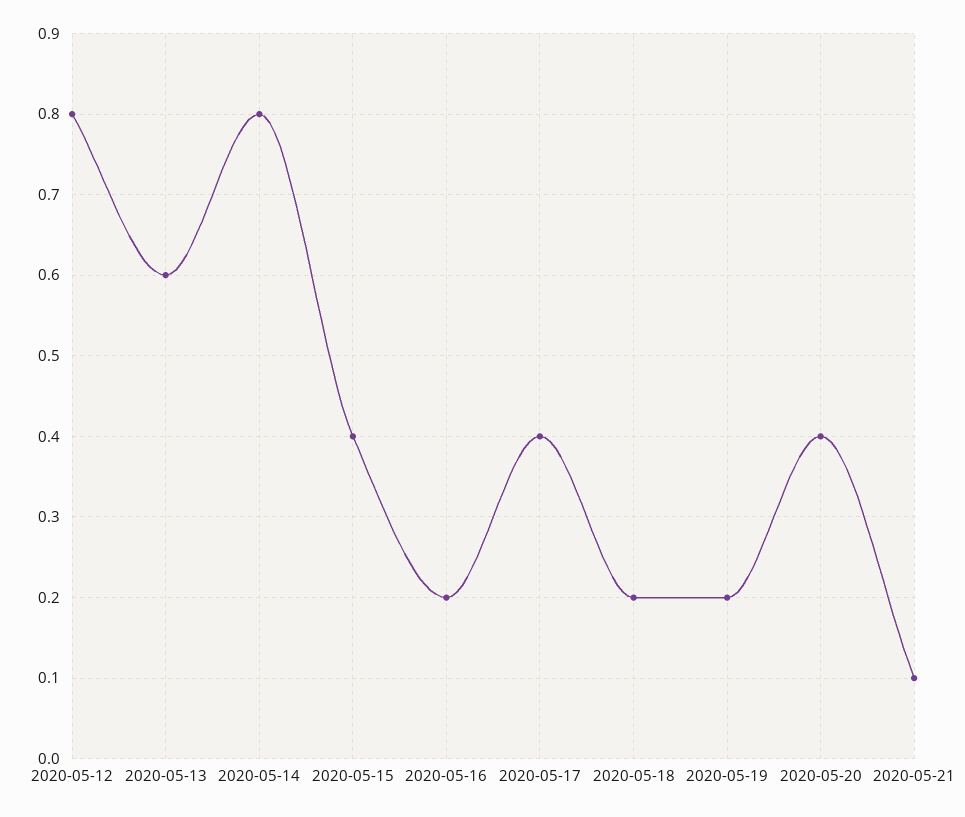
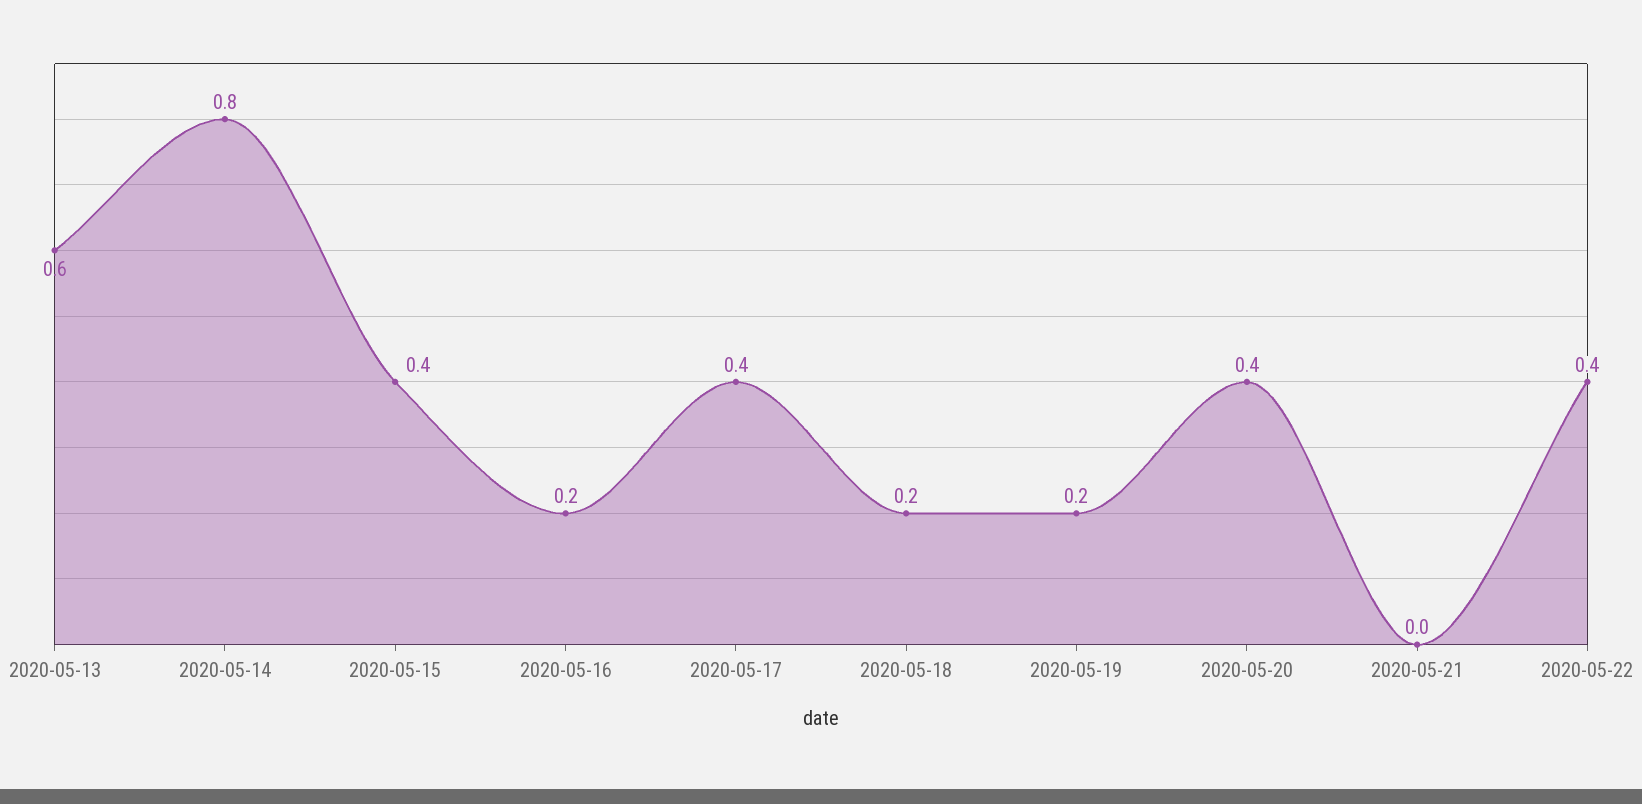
2020-05-12: 0.8 -> none
2020-05-21: 0.1 -> 0
2020-05-22: none -> 0.4

